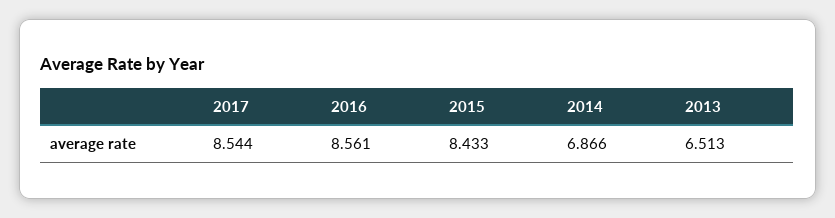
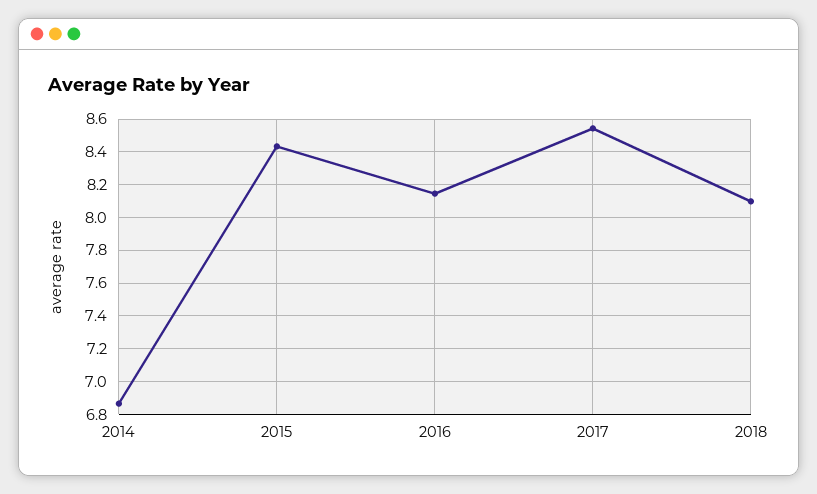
2016: 8.561 -> 8.15
2013: 6.513 -> none
2018: none -> 8.1

